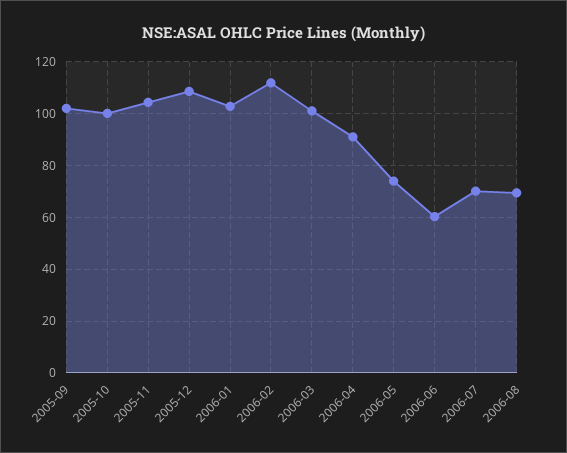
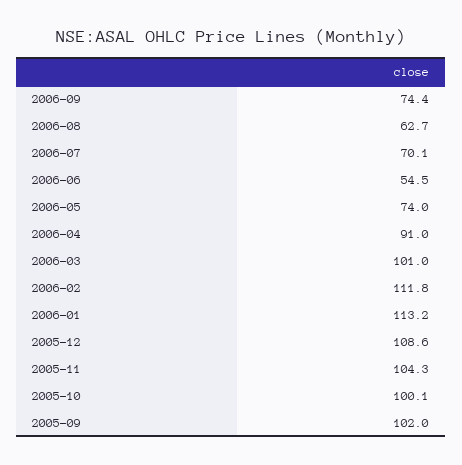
2006-01: 102.5 -> 113.2
2006-06: 60 -> 54.5
2006-08: 70 -> 62.7
2006-09: none -> 74.4

